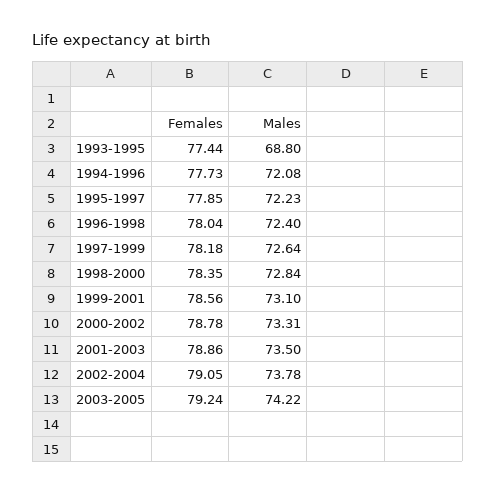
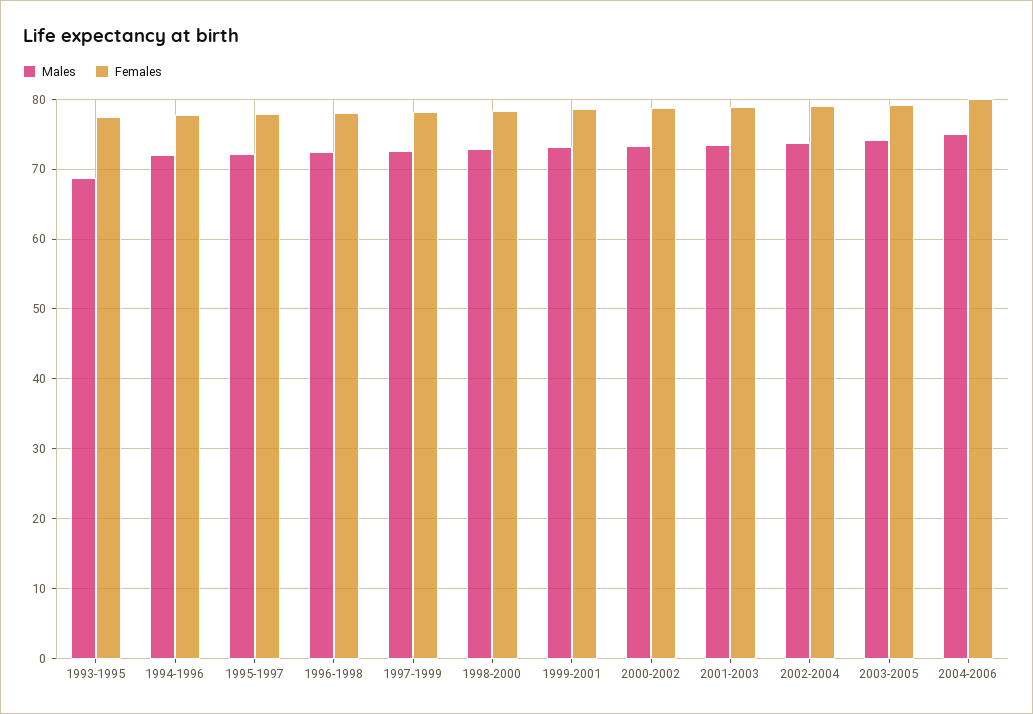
Males, 2004-2006: none -> 75
Females, 2004-2006: none -> 80

